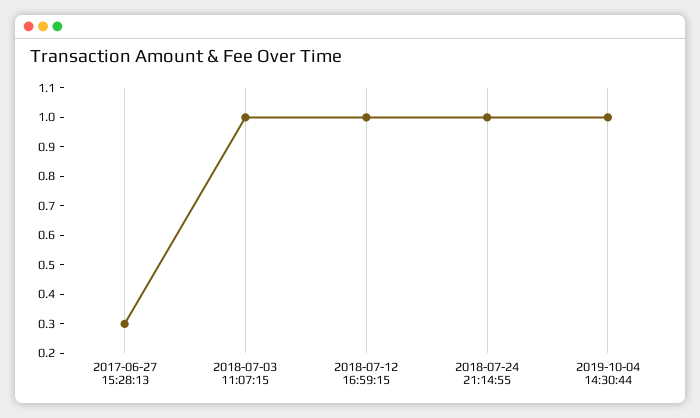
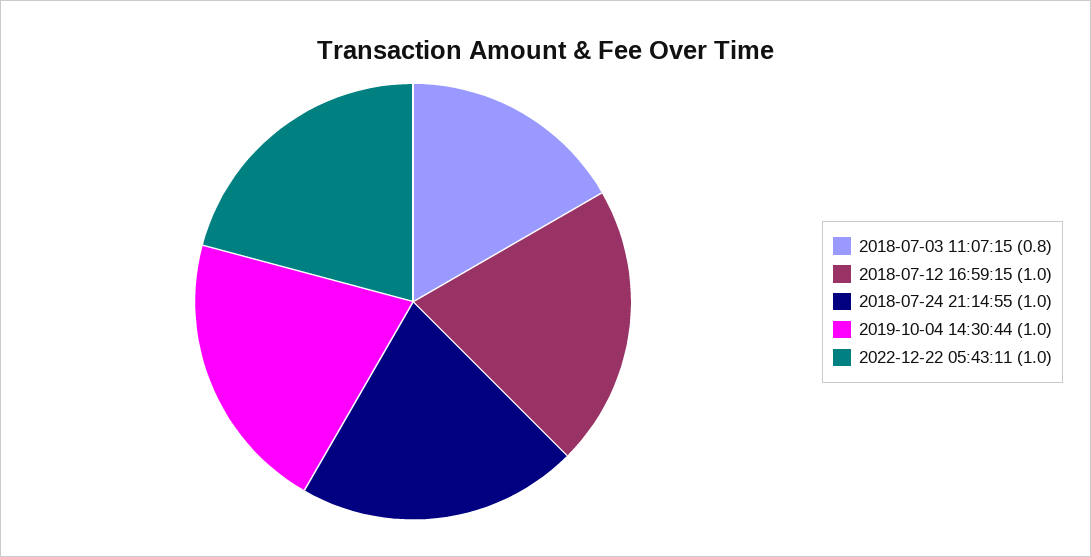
2017-06-27 15:28:13: 0.3 -> none
2018-07-03 11:07:15: 1 -> 0.8
2022-12-22 05:43:11: none -> 1

